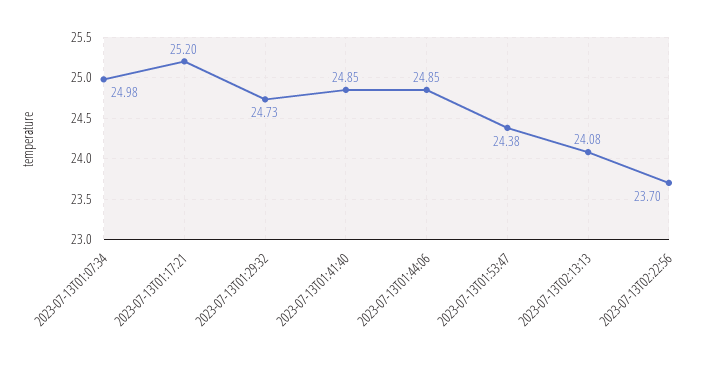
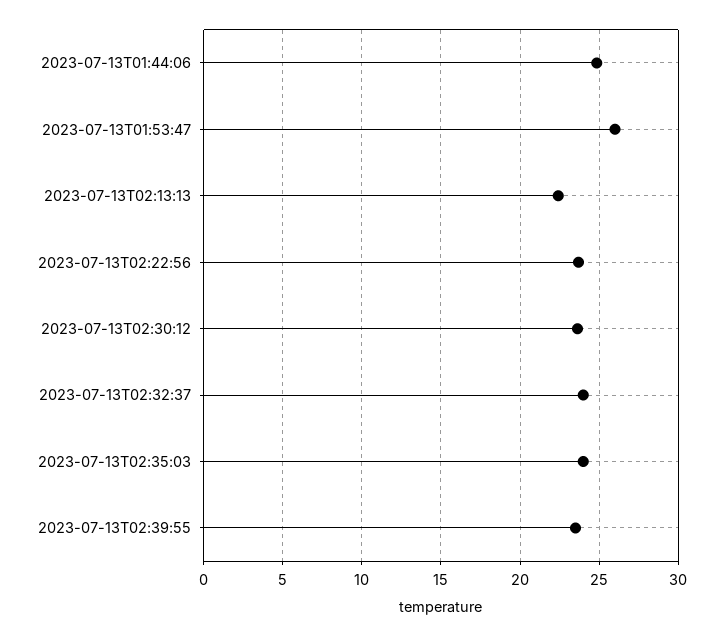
2023-07-13T01:07:34: 24.98 -> none
2023-07-13T01:17:21: 25.2 -> none
2023-07-13T01:29:32: 24.73 -> none
2023-07-13T01:41:40: 24.85 -> none
2023-07-13T01:53:47: 24.38 -> 26
2023-07-13T02:13:13: 24.08 -> 22.5
2023-07-13T02:30:12: none -> 23.5
2023-07-13T02:32:37: none -> 24
2023-07-13T02:35:03: none -> 24
2023-07-13T02:39:55: none -> 23.5

